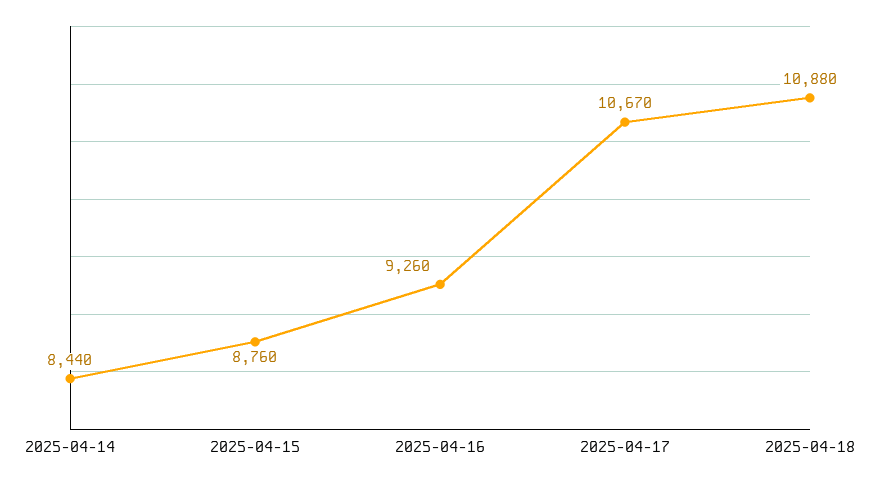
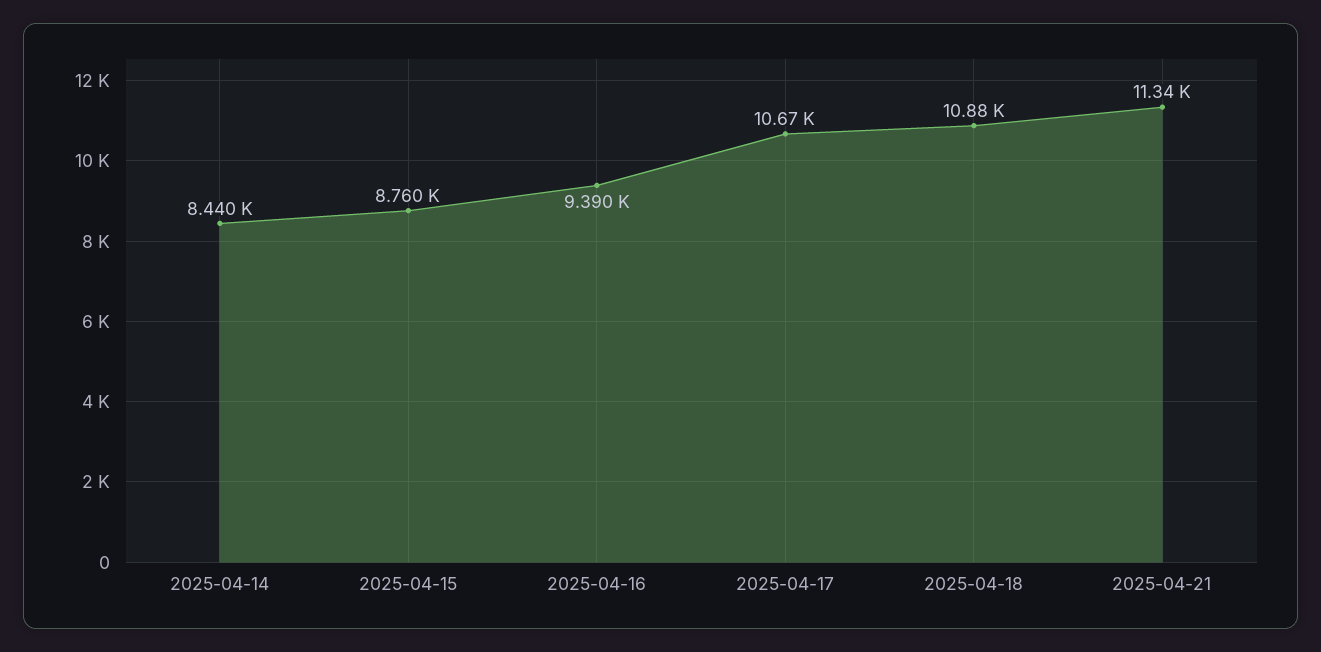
2025-04-16: 9260 -> 9390
2025-04-21: none -> 11340

